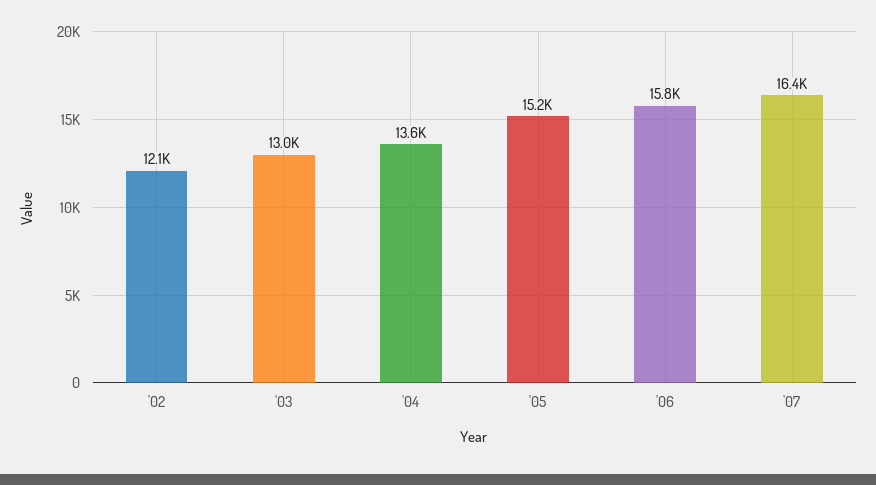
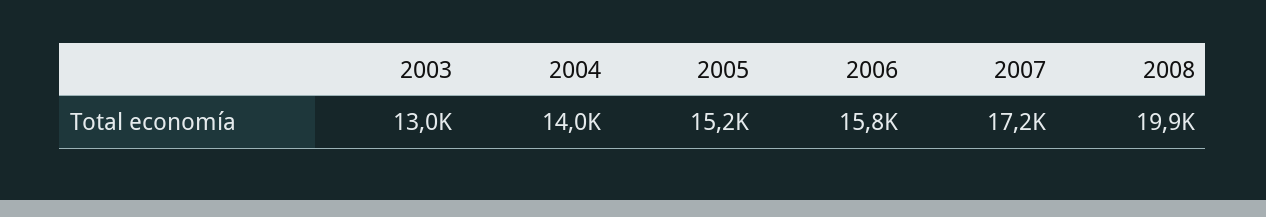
'02: 12100 -> none
'04: 13600 -> 14000
'07: 16400 -> 17200
2008: none -> 19900

